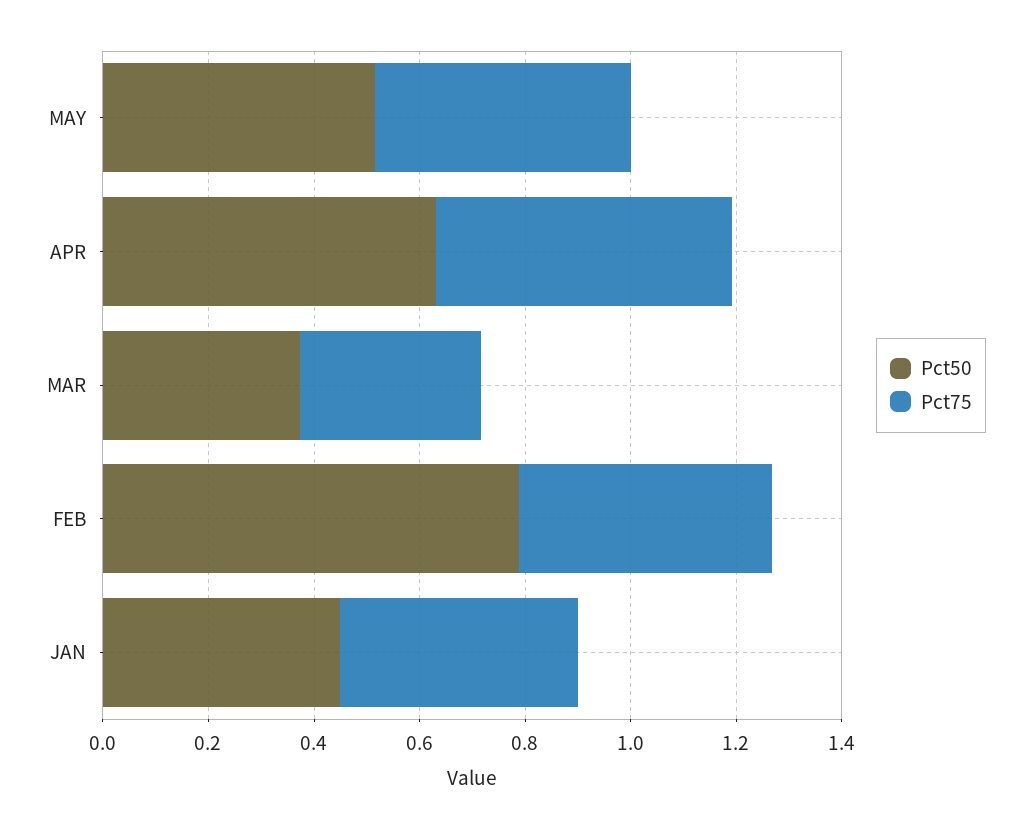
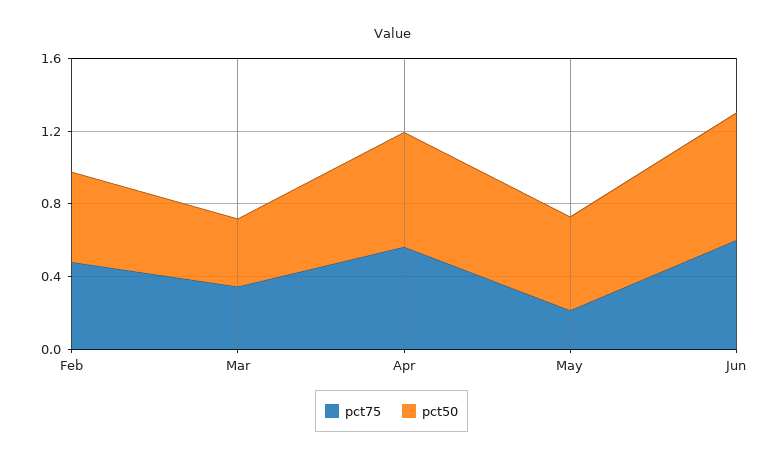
Pct75, MAY: 0.5 -> 0.2
Pct50, FEB: 0.8 -> 0.5
Pct50, JAN: 0.45 -> none
Pct75, JAN: 0.45 -> none
Pct75, Jun: none -> 0.6
Pct50, Jun: none -> 0.7

